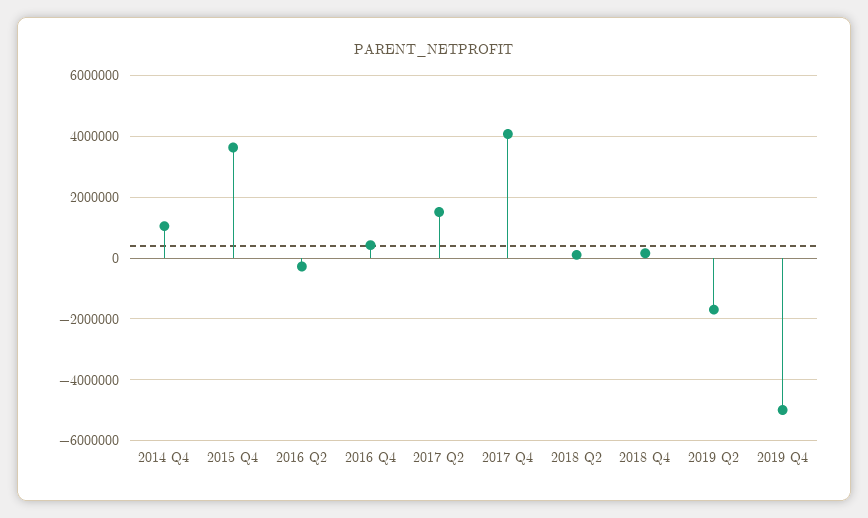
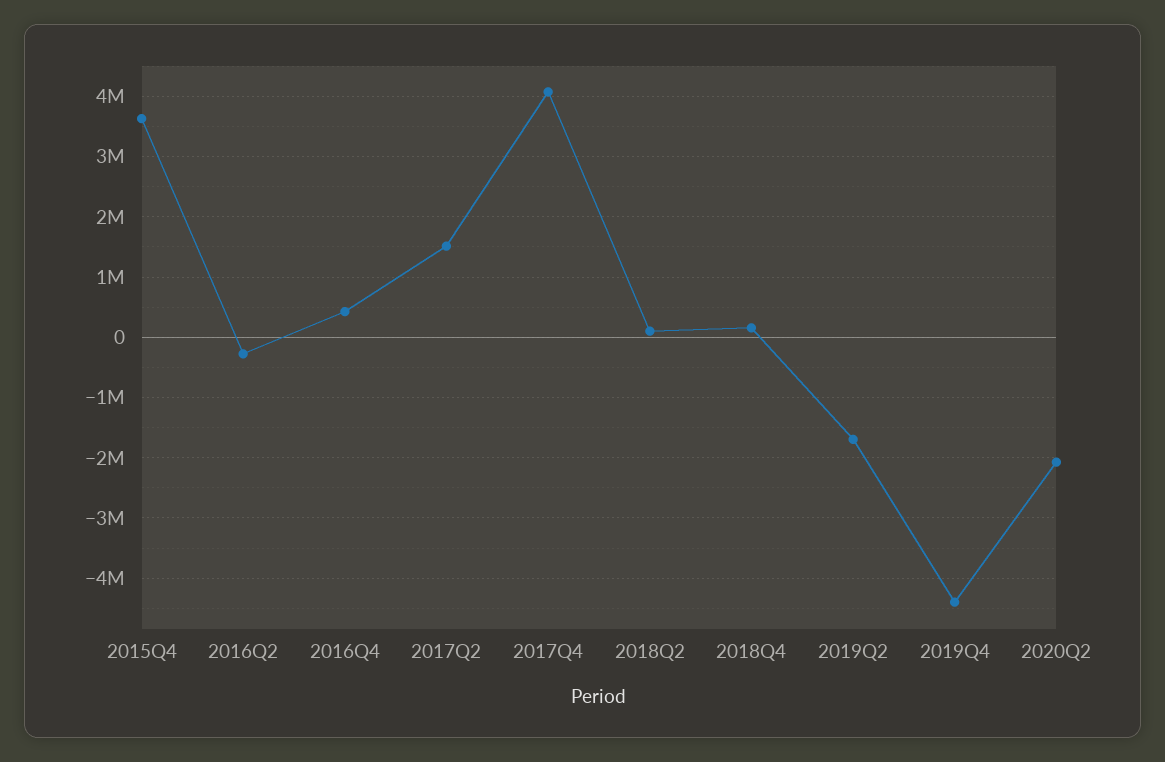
2014 Q4: 1000000 -> none
2019 Q4: -5000000 -> -4400000
2020Q2: none -> -2100000

